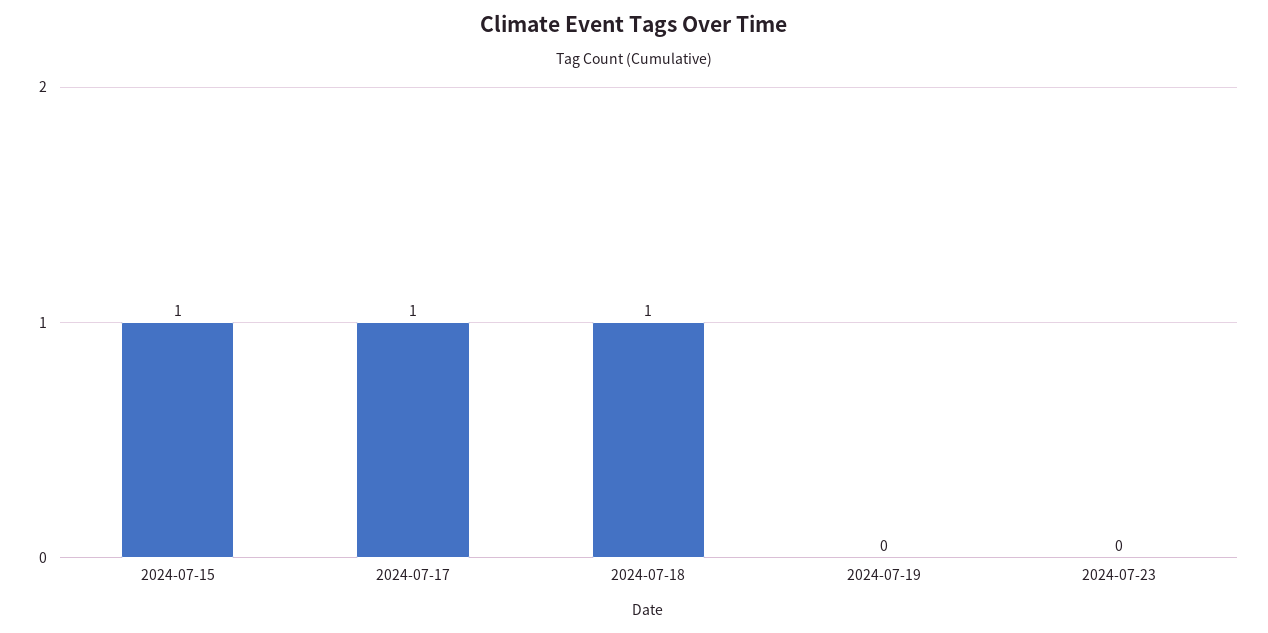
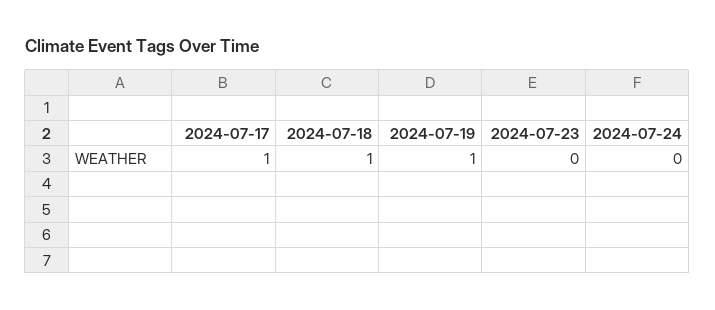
2024-07-15: 1 -> none
2024-07-19: 0 -> 1
2024-07-24: none -> 0

